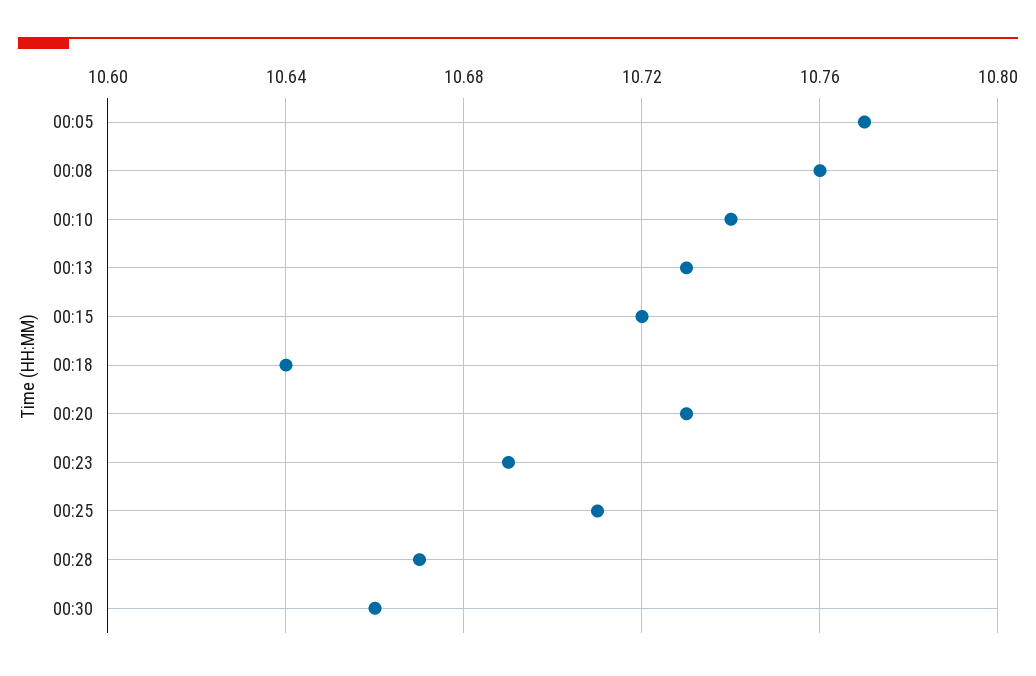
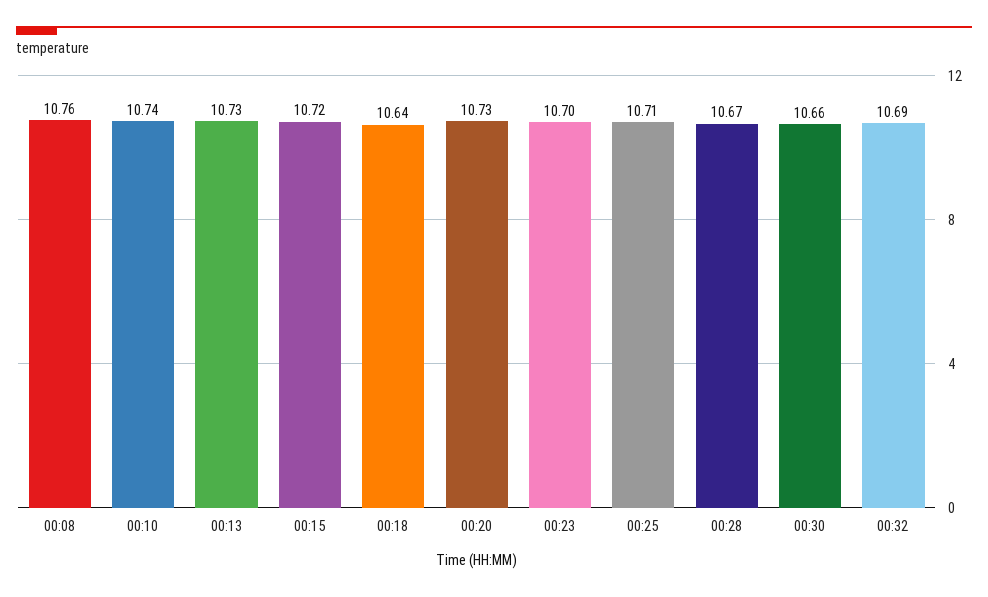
00:05: 10.77 -> none
00:23: 10.69 -> 10.7
00:32: none -> 10.69

